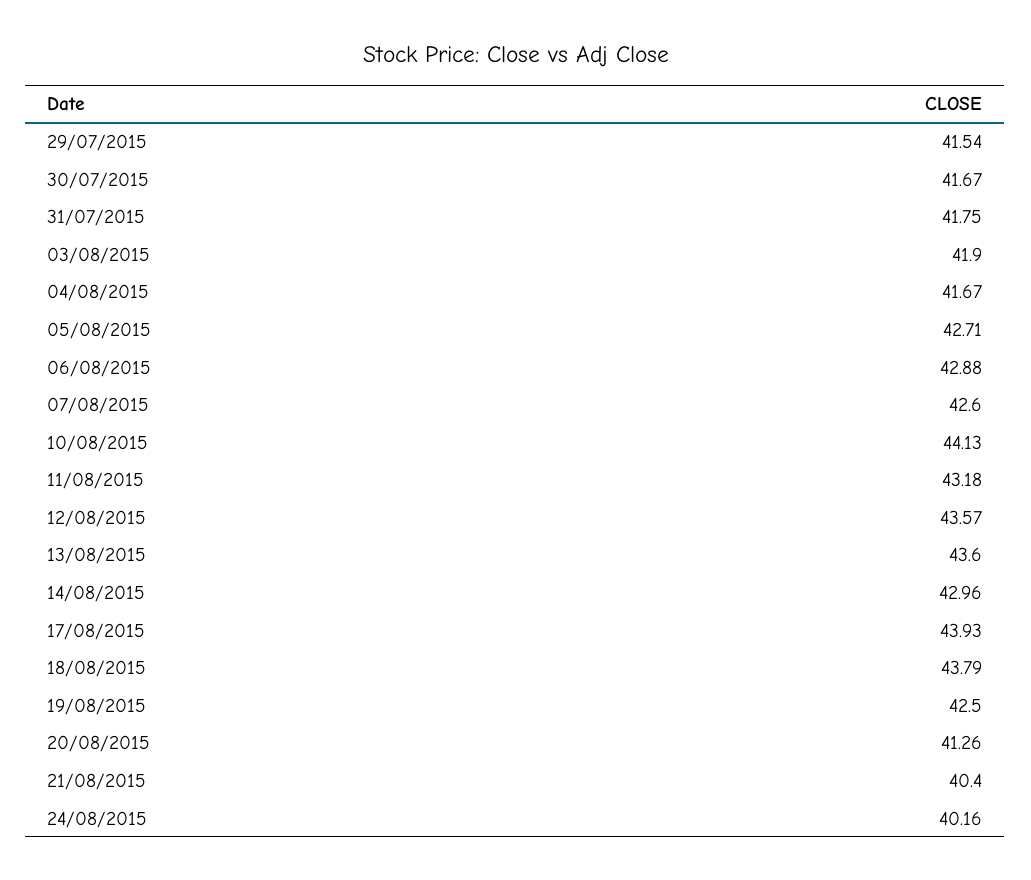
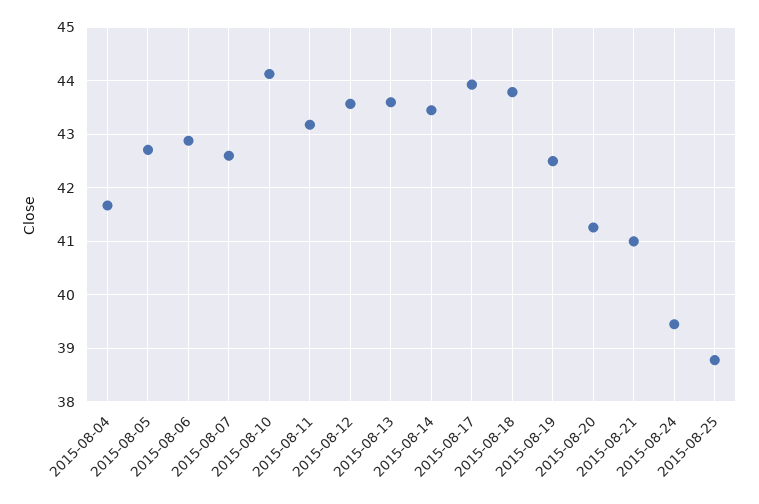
29/07/2015: 41.54 -> none
30/07/2015: 41.67 -> none
31/07/2015: 41.75 -> none
03/08/2015: 41.9 -> none
14/08/2015: 42.96 -> 43.4
21/08/2015: 40.4 -> 41
24/08/2015: 40.16 -> 39.4
2015-08-25: none -> 38.8

